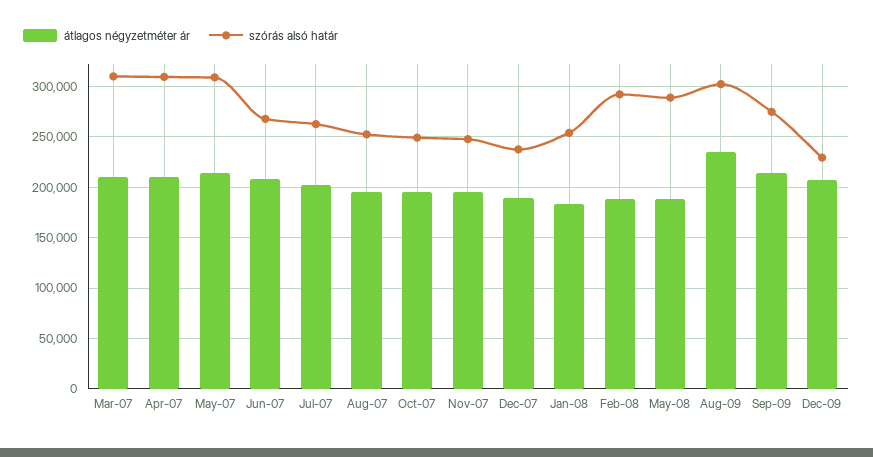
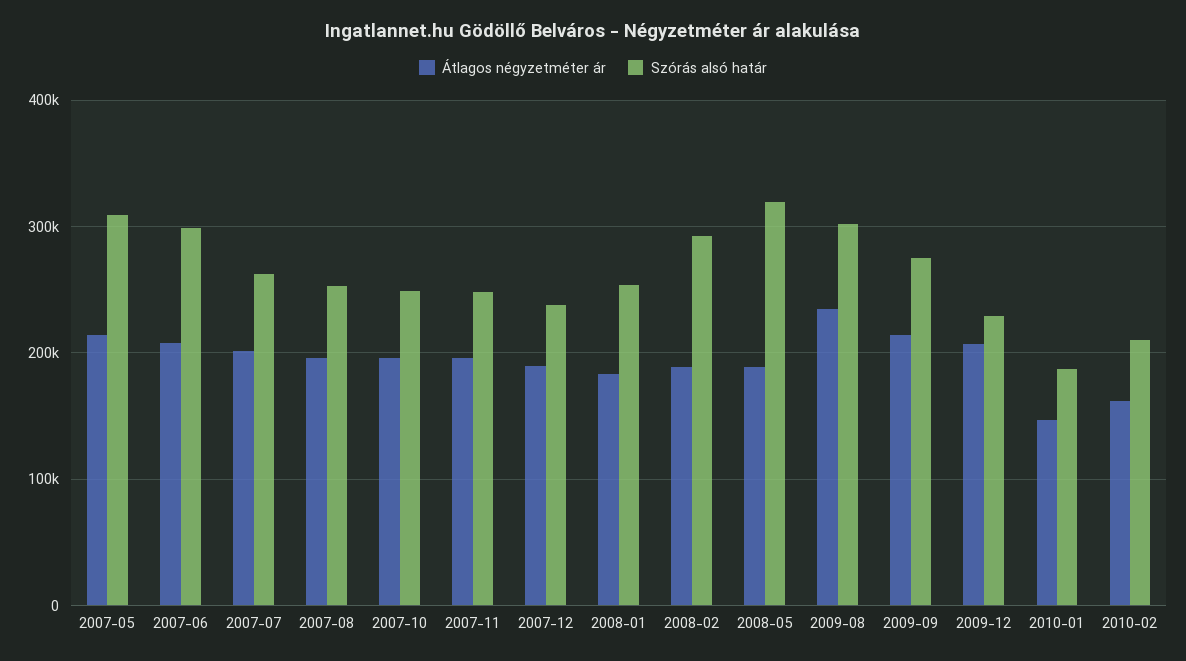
átlagos négyzetméter ár, Mar-07: 210000 -> none
szórás alsó határ, Mar-07: 310000 -> none
átlagos négyzetméter ár, Apr-07: 210000 -> none
szórás alsó határ, Apr-07: 310000 -> none
szórás alsó határ, Jun-07: 270000 -> 300000
szórás alsó határ, May-08: 290000 -> 320000
átlagos négyzetméter ár, 2010-01: none -> 150000
szórás alsó határ, 2010-01: none -> 190000
átlagos négyzetméter ár, 2010-02: none -> 160000
szórás alsó határ, 2010-02: none -> 210000

